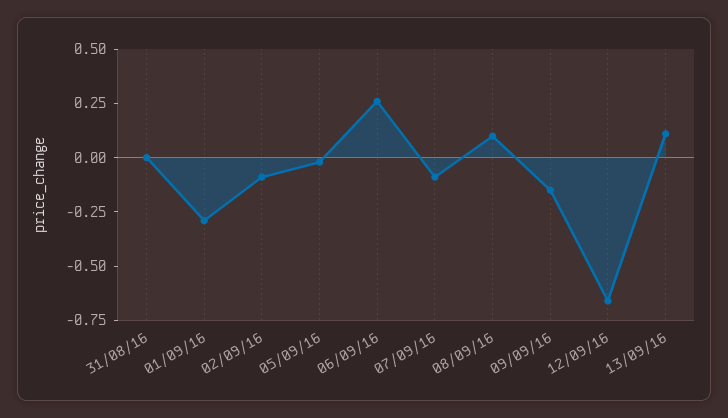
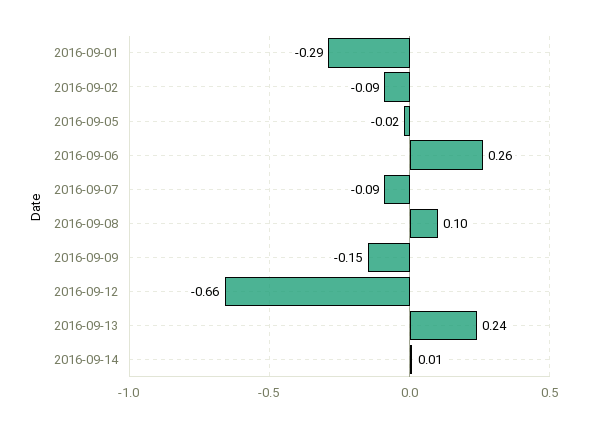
31/08/16: 0 -> none
13/09/16: 0.1 -> 0.24
2016-09-14: none -> 0.01

